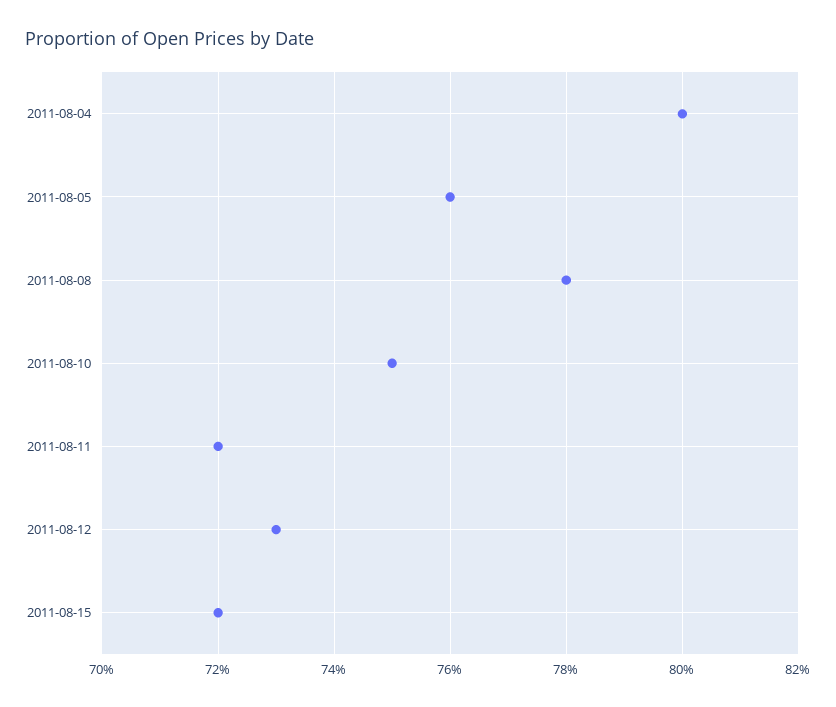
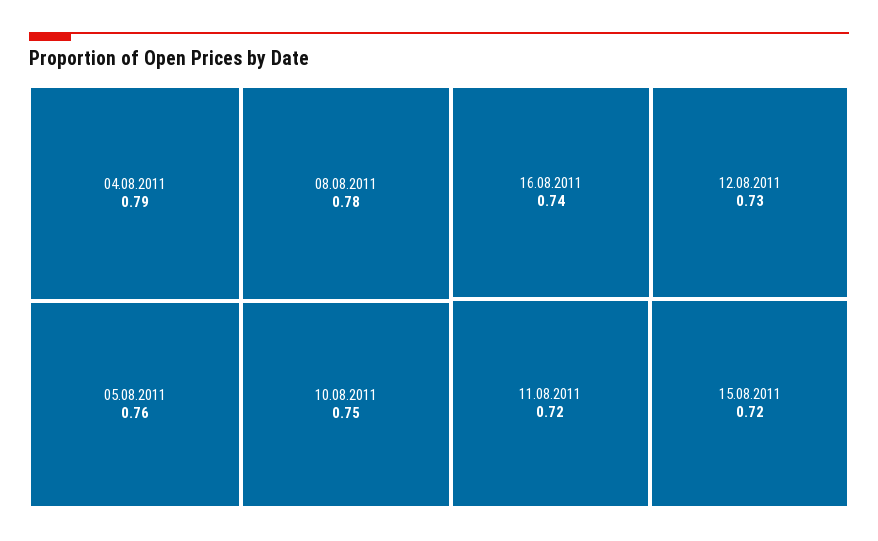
2011-08-04: 0.8 -> 0.79
16.08.2011: none -> 0.74

